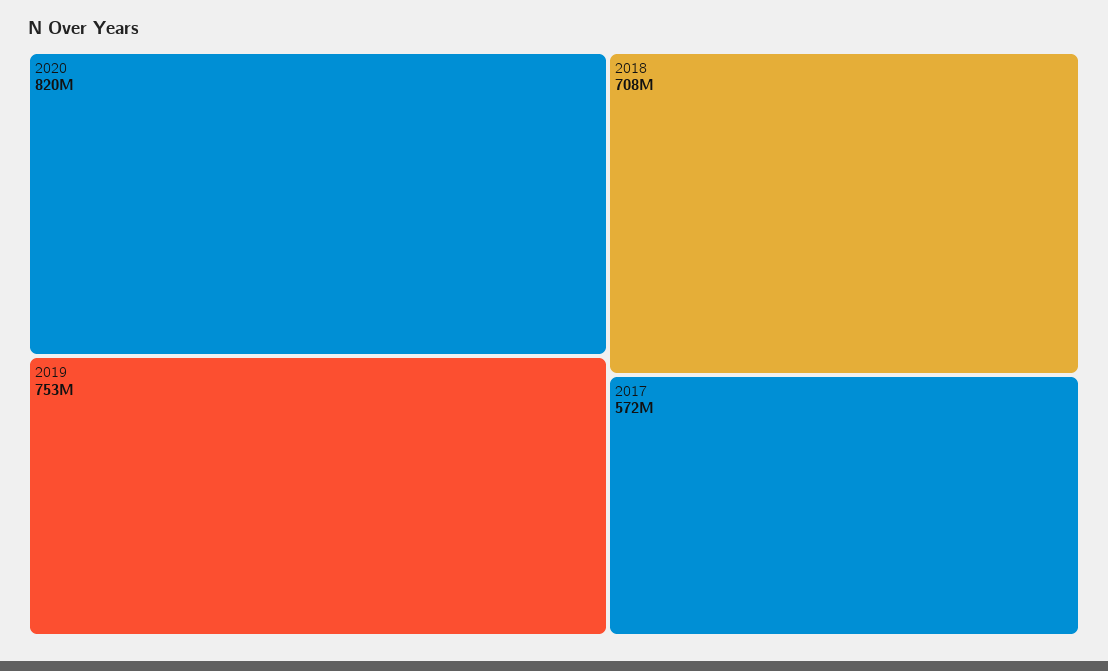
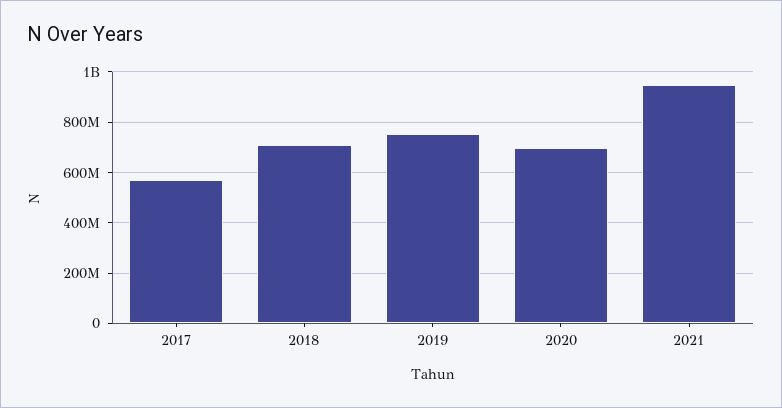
2020: 820000000 -> 700000000
2021: none -> 950000000

